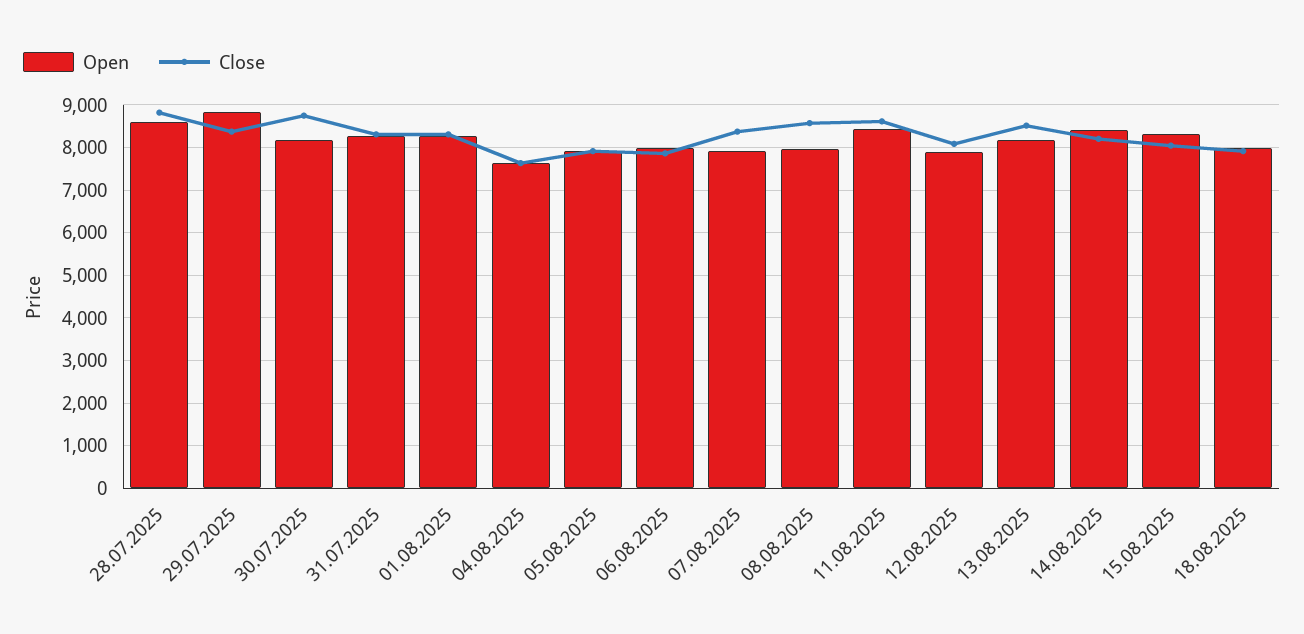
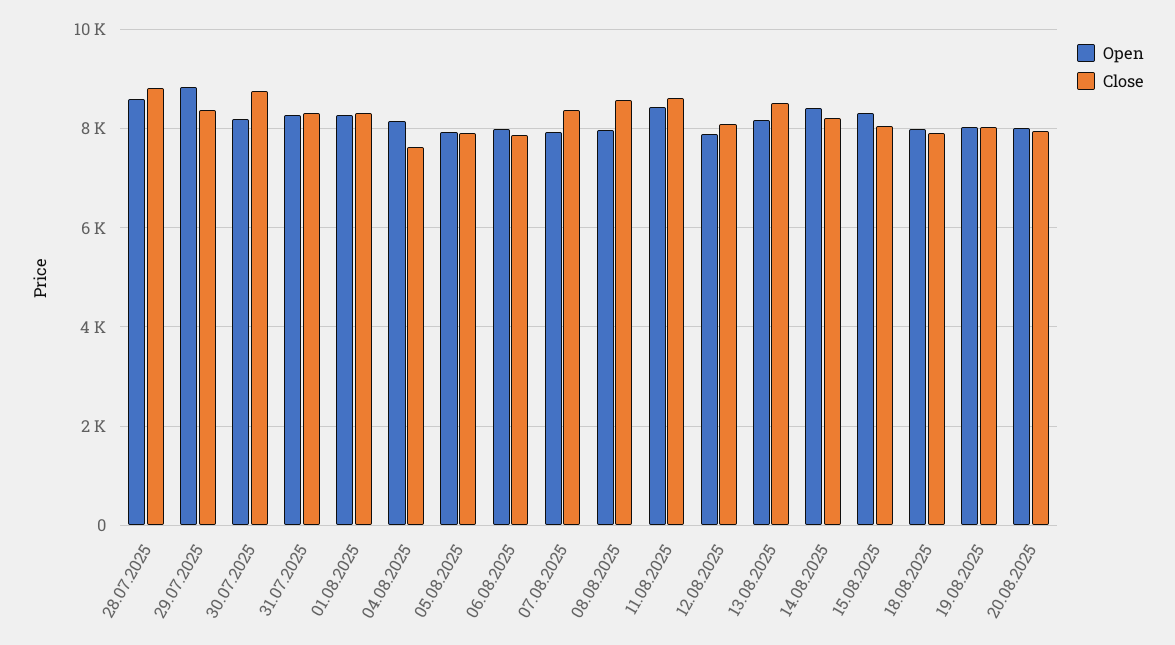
Open, 04.08.2025: 7600 -> 8200
Open, 19.08.2025: none -> 8000
Close, 19.08.2025: none -> 8000
Open, 20.08.2025: none -> 8000
Close, 20.08.2025: none -> 8000

